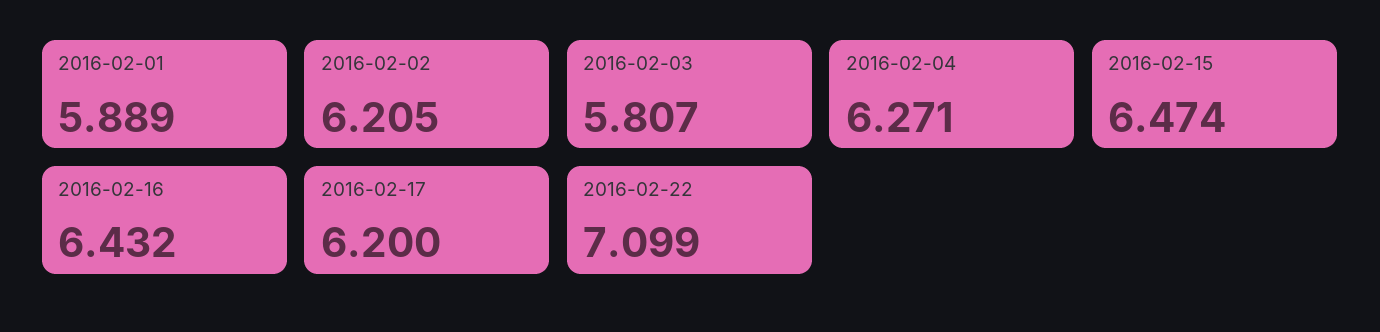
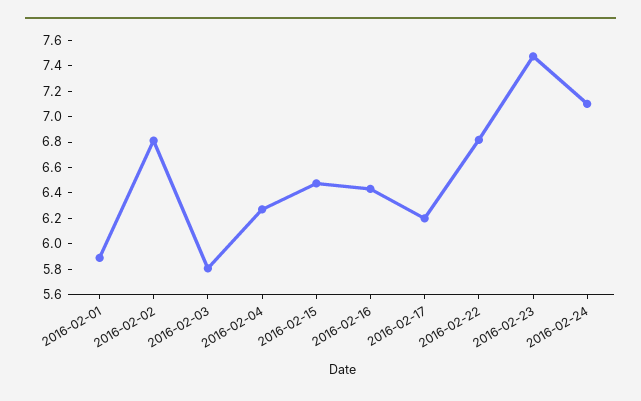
2016-02-02: 6.205 -> 6.8
2016-02-22: 7.099 -> 6.8
2016-02-23: none -> 7.5
2016-02-24: none -> 7.1

